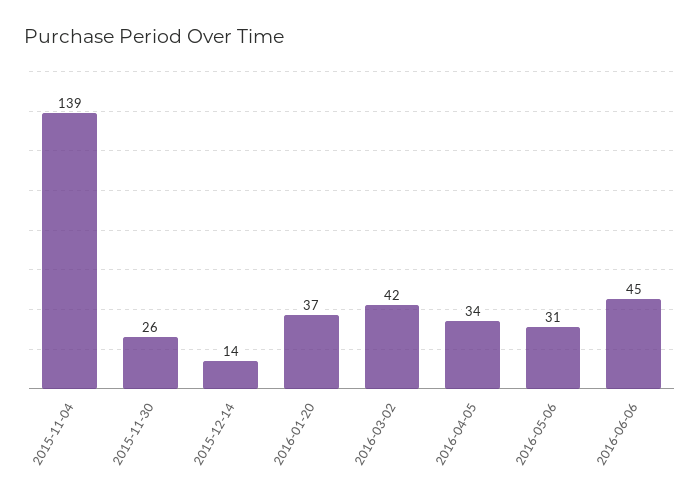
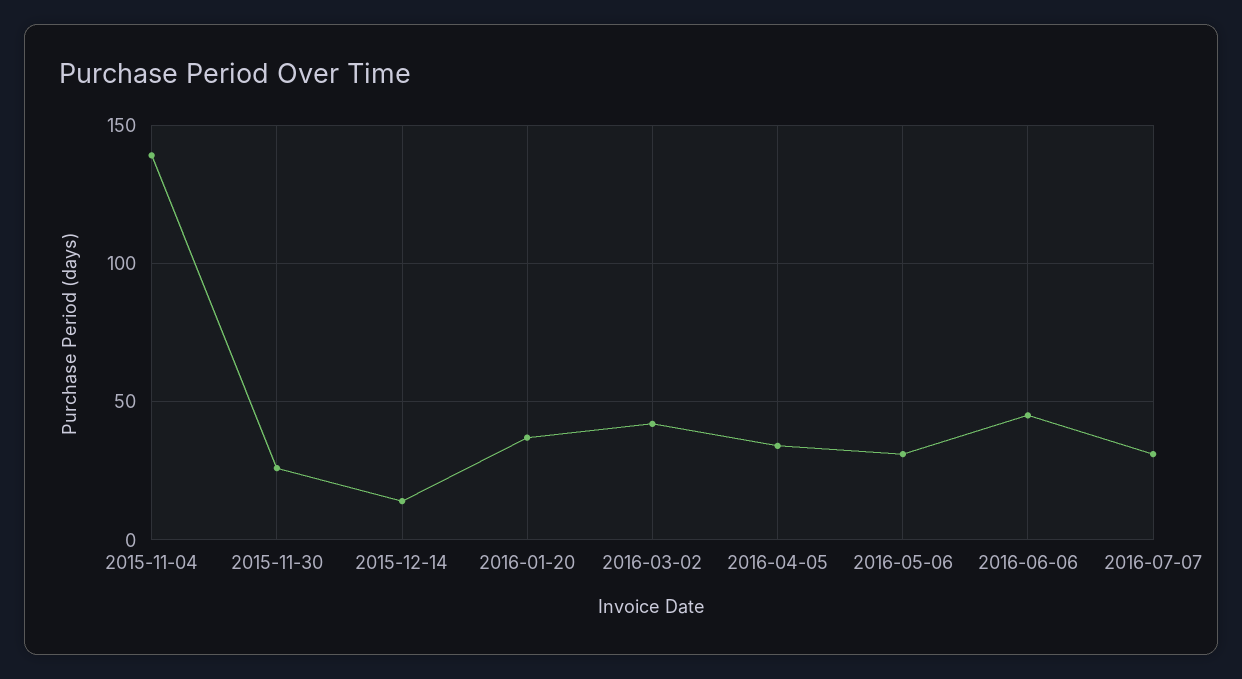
2016-07-07: none -> 30

